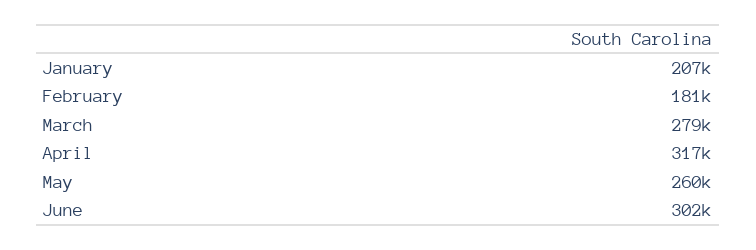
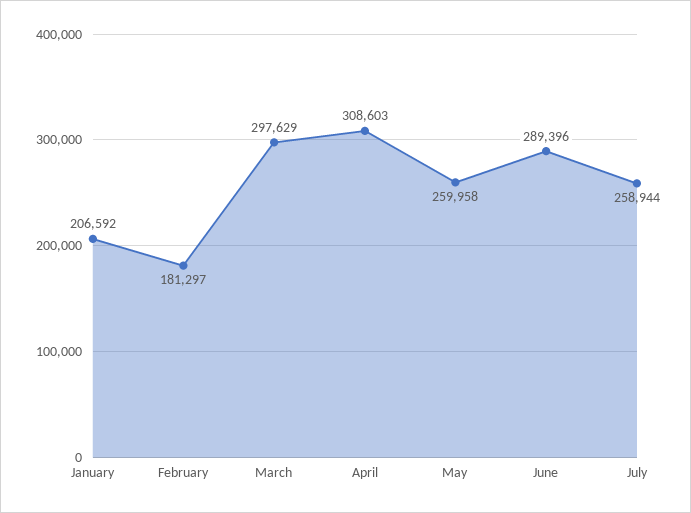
March: 279000 -> 297629
April: 317000 -> 308603
June: 302000 -> 289396
July: none -> 258944

